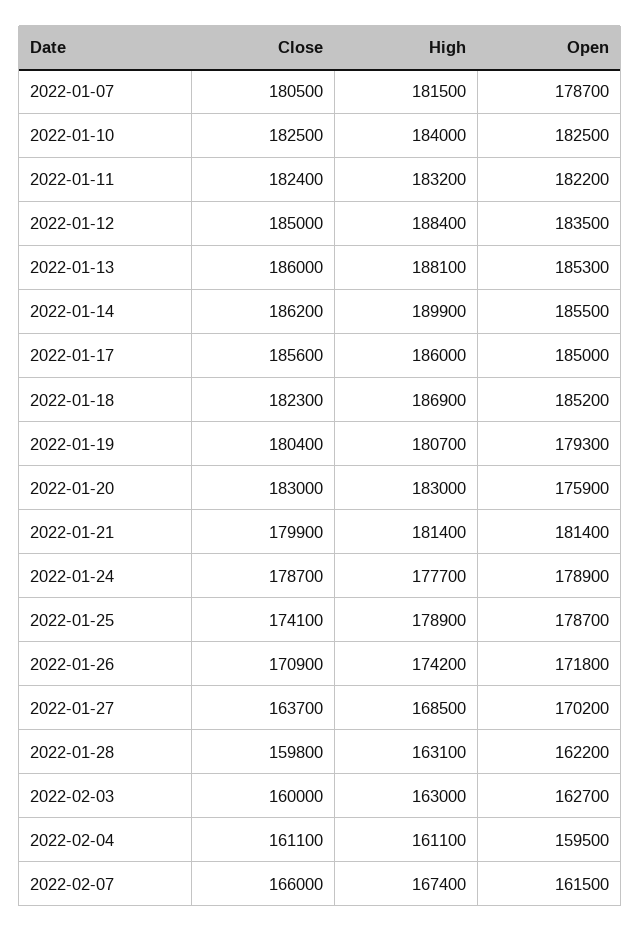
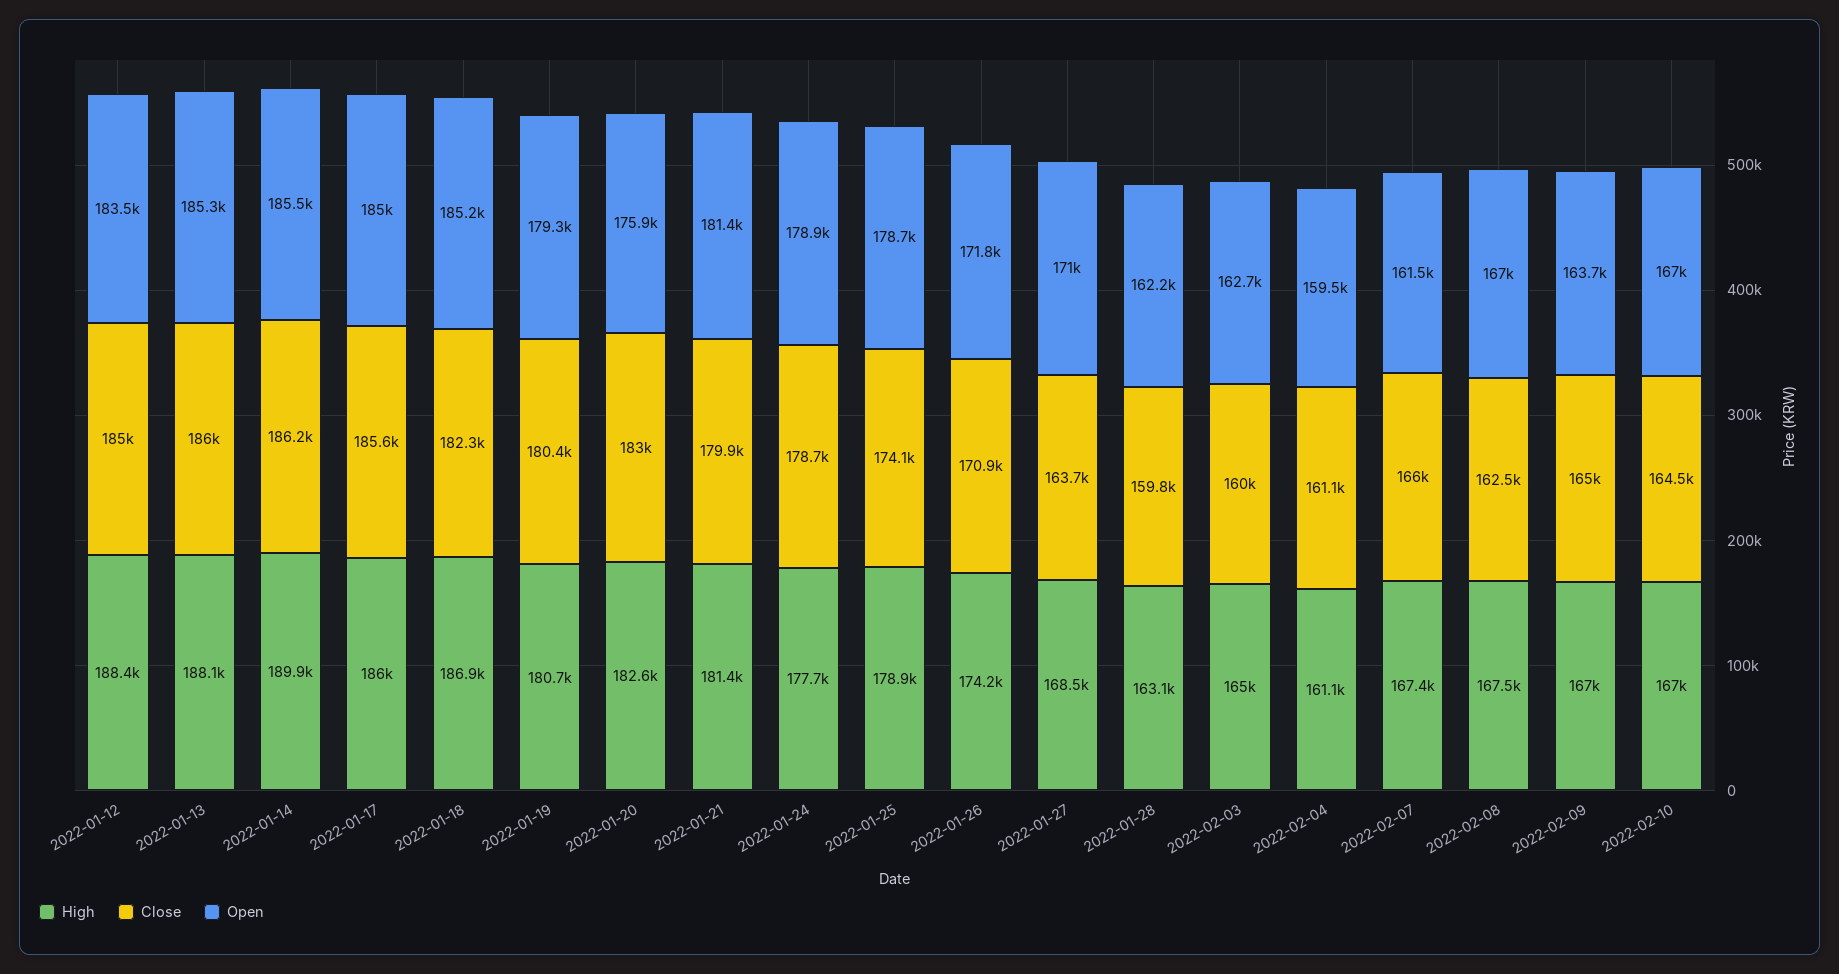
Close, 2022-01-07: 180500 -> none
High, 2022-01-07: 181500 -> none
Open, 2022-01-07: 178700 -> none
Close, 2022-01-10: 182500 -> none
High, 2022-01-10: 184000 -> none
Open, 2022-01-10: 182500 -> none
Close, 2022-01-11: 182400 -> none
High, 2022-01-11: 183200 -> none
Open, 2022-01-11: 182200 -> none
High, 2022-01-20: 183000 -> 182600
Open, 2022-01-27: 170200 -> 171000
High, 2022-02-03: 163000 -> 165000
High, 2022-02-08: none -> 167500
Close, 2022-02-08: none -> 162500
Open, 2022-02-08: none -> 167000
High, 2022-02-09: none -> 167000
Close, 2022-02-09: none -> 165000
Open, 2022-02-09: none -> 163700
High, 2022-02-10: none -> 167000
Close, 2022-02-10: none -> 164500
Open, 2022-02-10: none -> 167000

